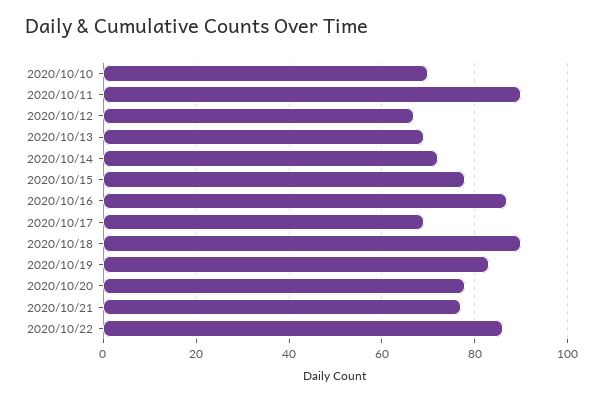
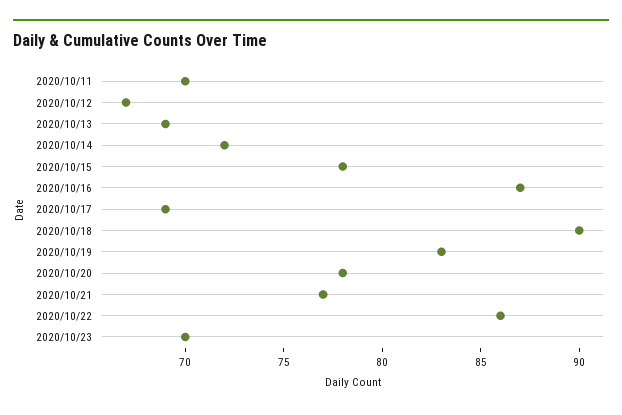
2020/10/10: 70 -> none
2020/10/11: 90 -> 70
2020/10/23: none -> 70

